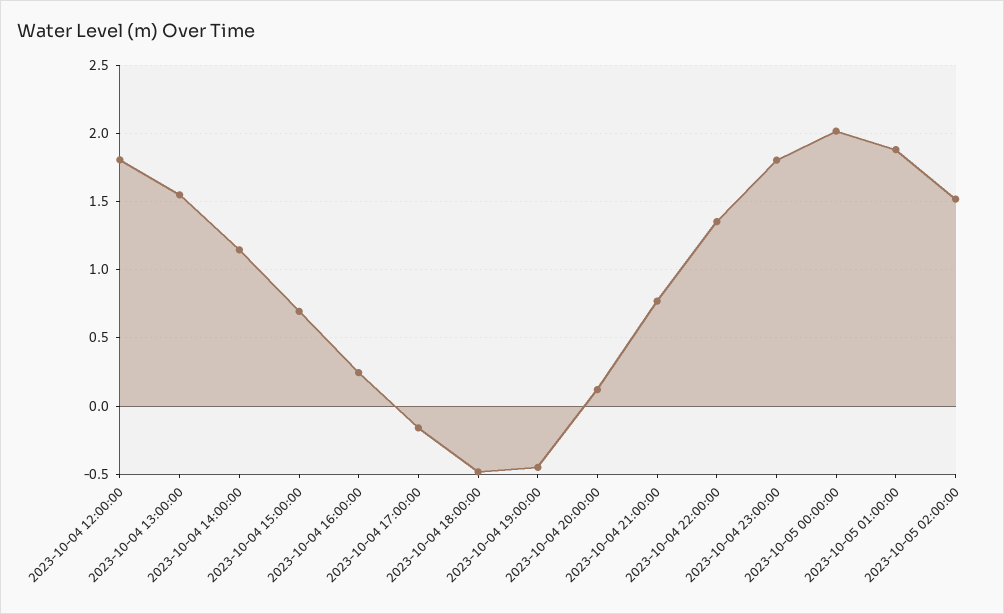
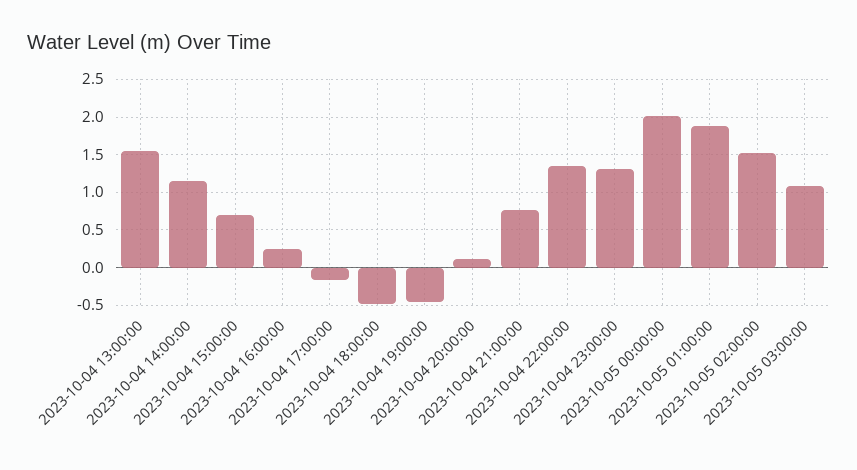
2023-10-04 12:00:00: 1.8 -> none
2023-10-04 23:00:00: 1.8 -> 1.3
2023-10-05 03:00:00: none -> 1.1

